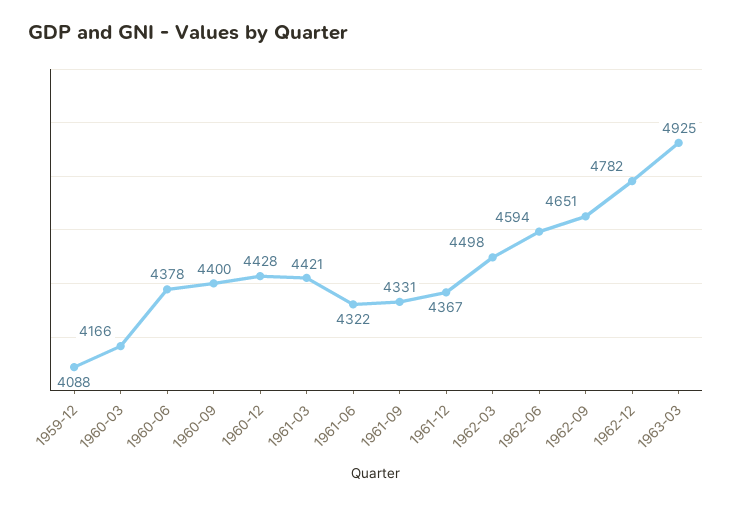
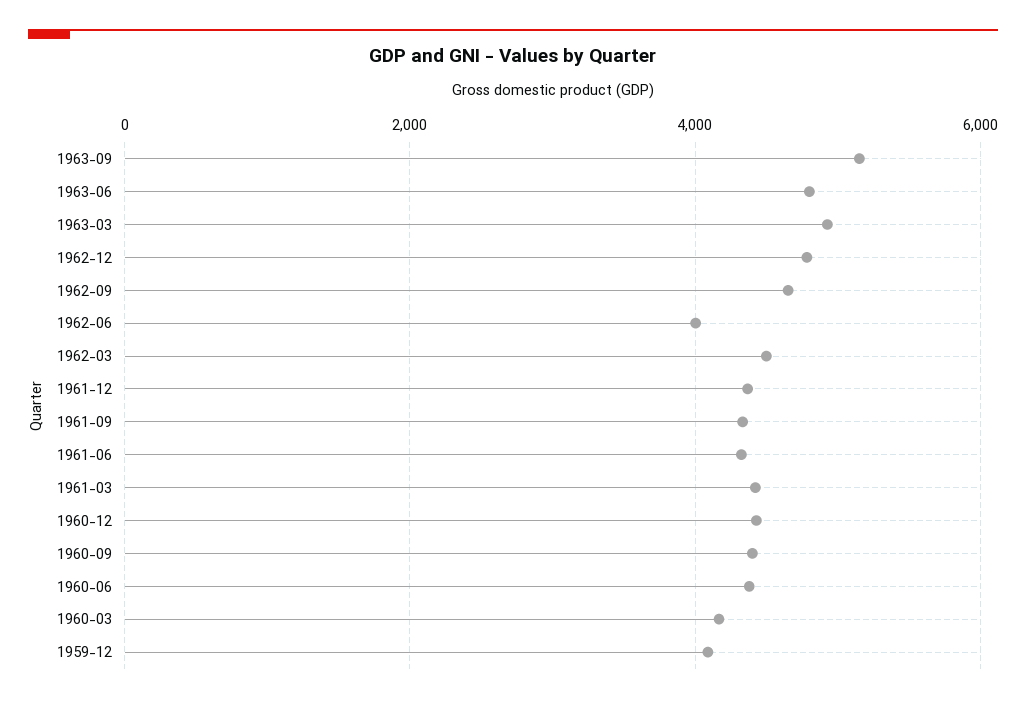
1962-06: 4594 -> 4000
1963-09: none -> 5200
1963-06: none -> 4800

